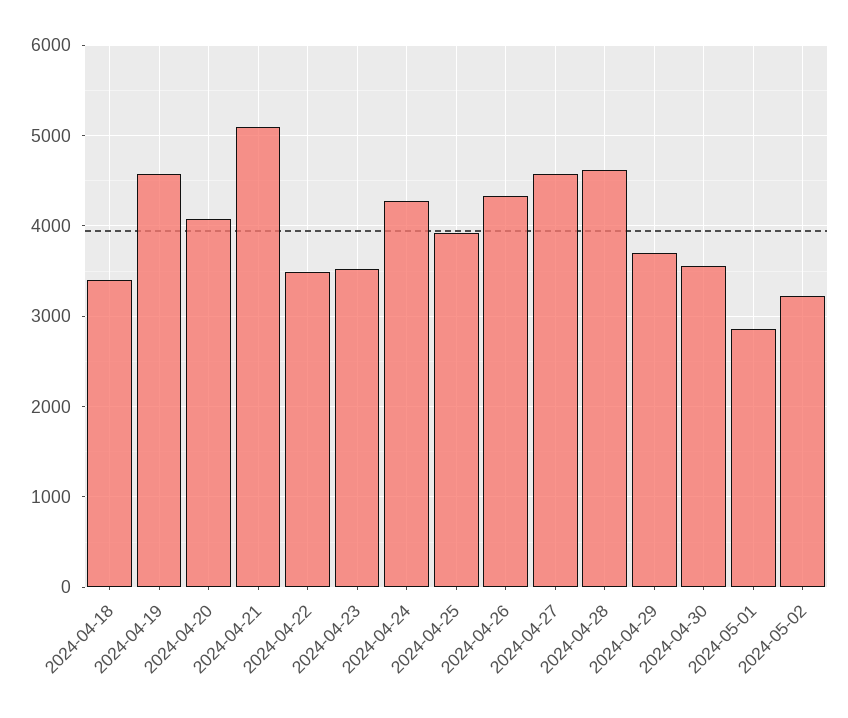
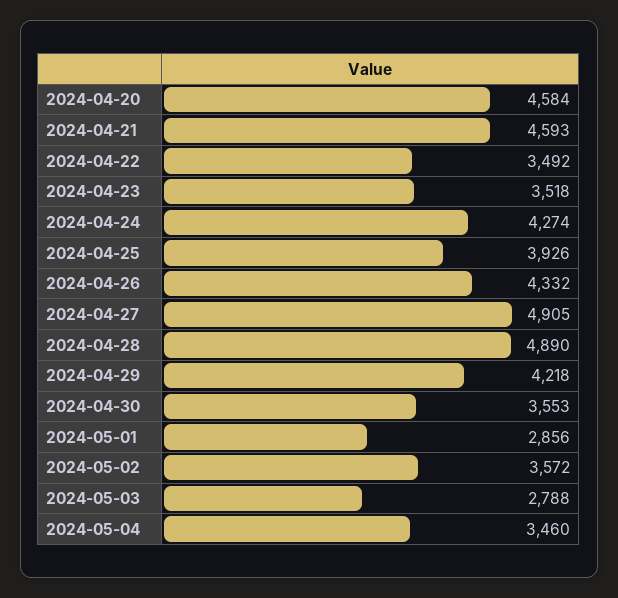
2024-04-18: 3400 -> none
2024-04-19: 4600 -> none
2024-04-20: 4100 -> 4584
2024-04-21: 5100 -> 4593
2024-04-27: 4600 -> 4905
2024-04-28: 4600 -> 4890
2024-04-29: 3700 -> 4218
2024-05-02: 3200 -> 3572
2024-05-03: none -> 2788
2024-05-04: none -> 3460

